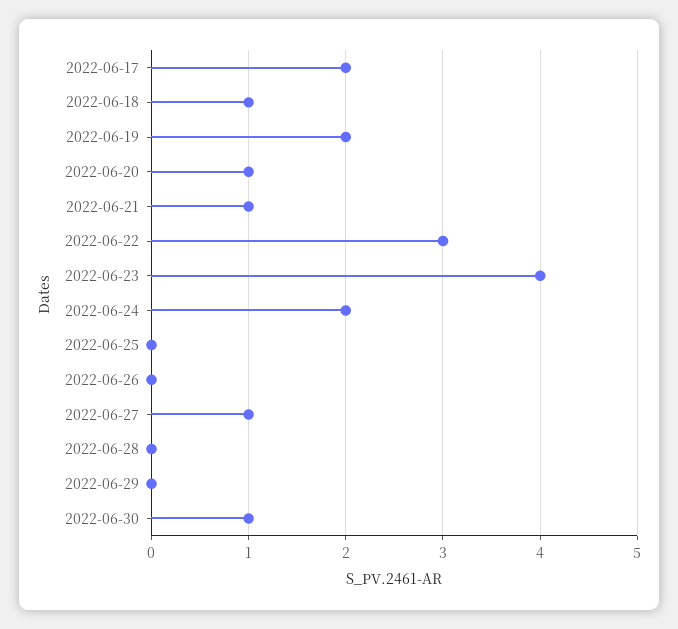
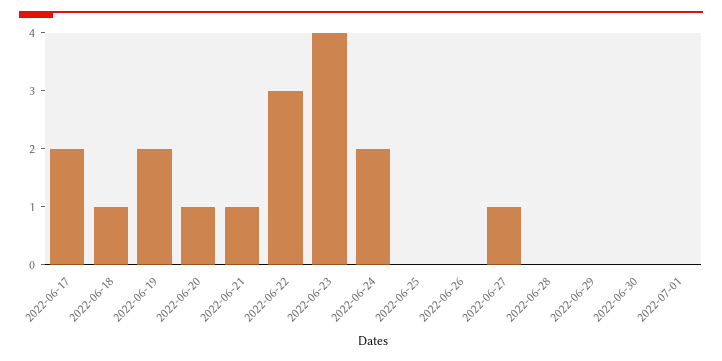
2022-06-30: 1 -> 0
2022-07-01: none -> 0

